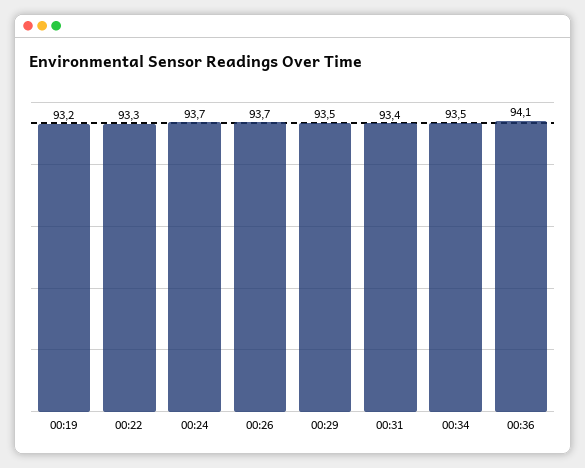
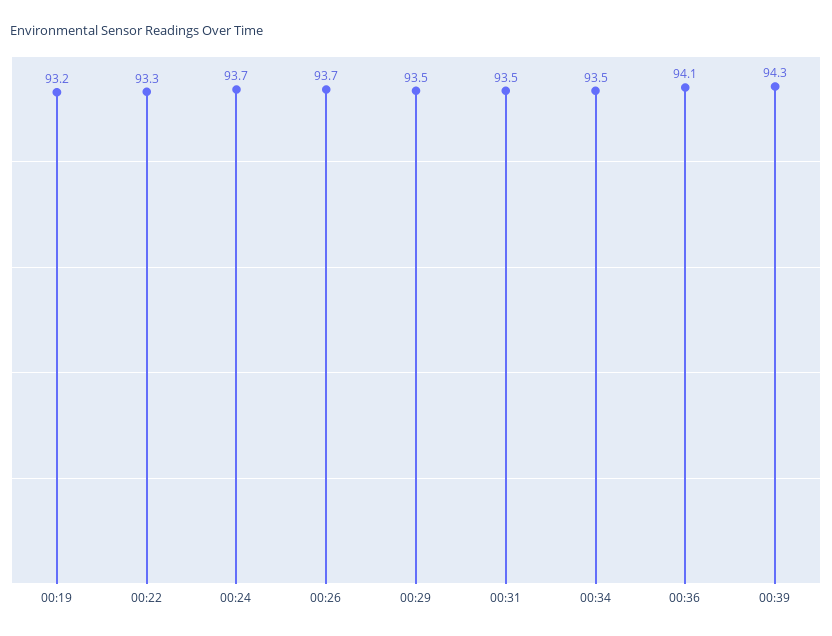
00:31: 93.4 -> 93.5
00:39: none -> 94.3

